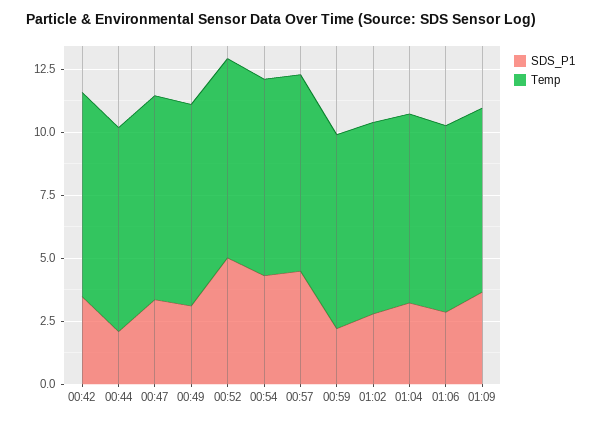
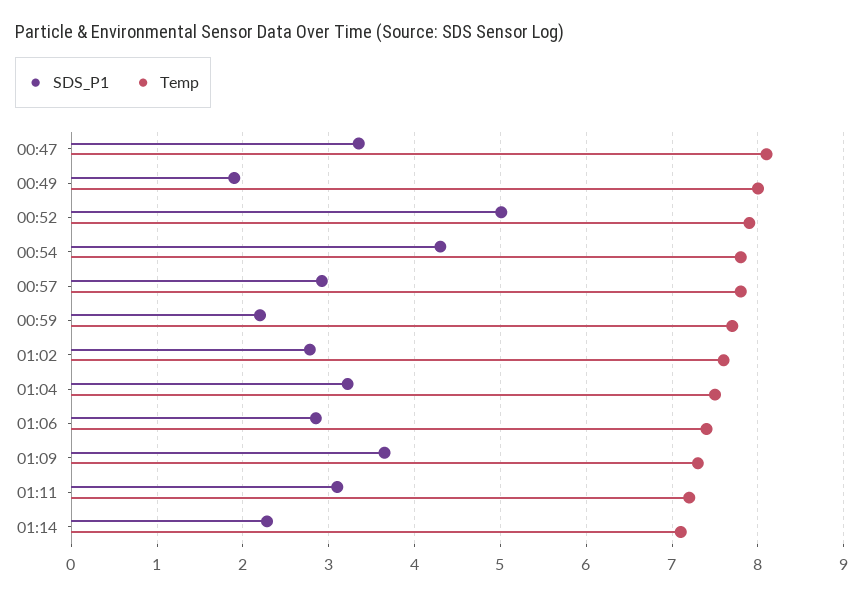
SDS_P1, 00:42: 3.5 -> none
Temp, 00:42: 8 -> none
SDS_P1, 00:44: 2 -> none
Temp, 00:44: 8 -> none
SDS_P1, 00:49: 3 -> 1.9
SDS_P1, 00:57: 4.5 -> 2.9
SDS_P1, 01:11: none -> 3.1
Temp, 01:11: none -> 7.2
SDS_P1, 01:14: none -> 2.3
Temp, 01:14: none -> 7.1

